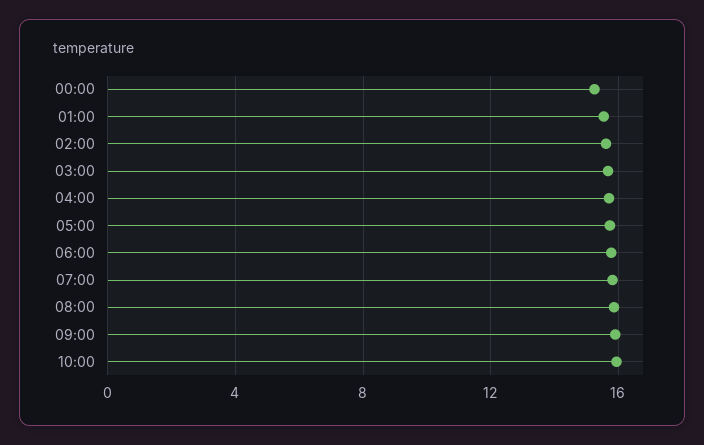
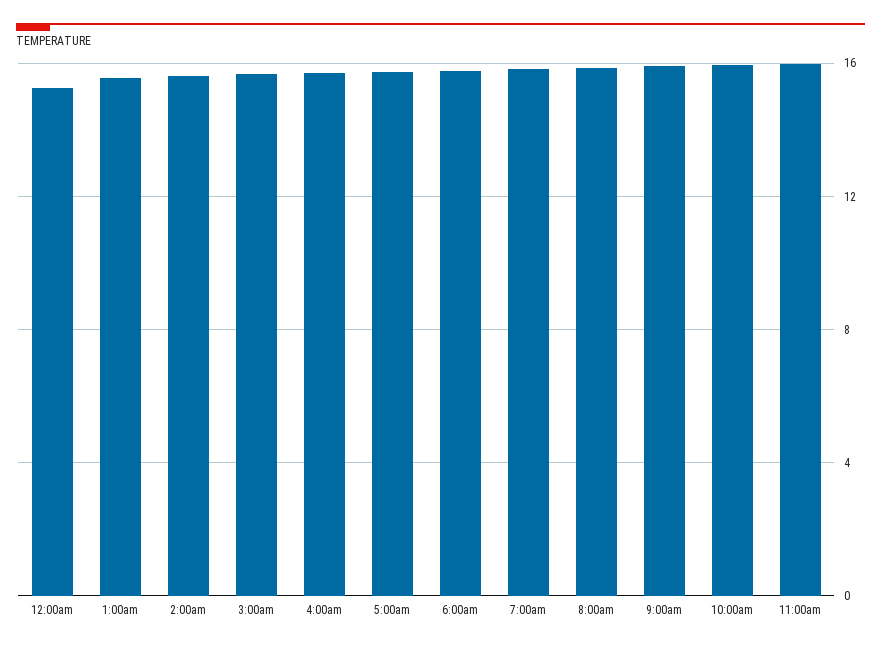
11:00am: none -> 16

